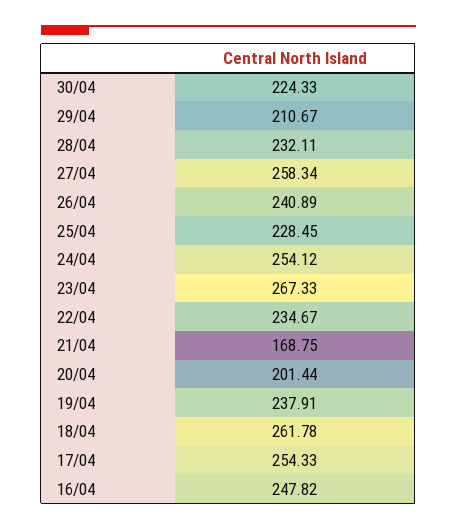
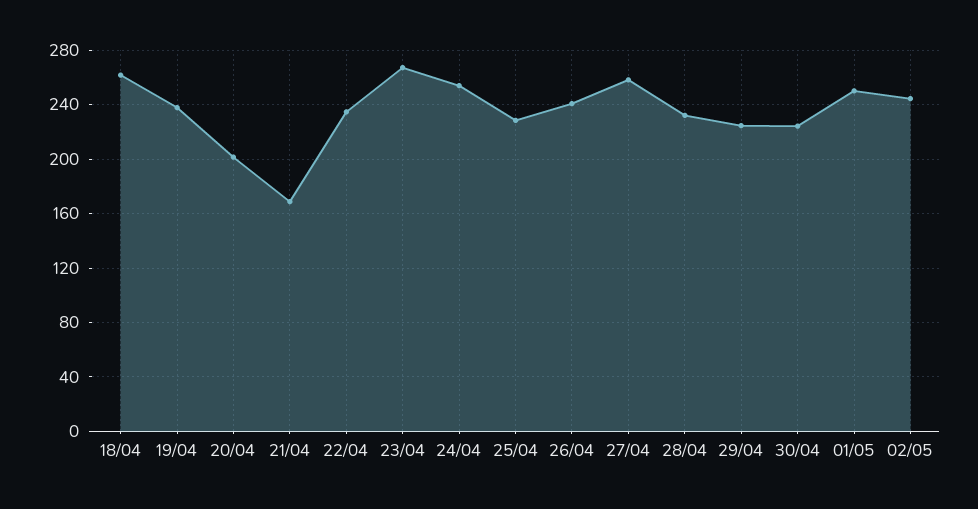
29/04: 210.67 -> 225
17/04: 254.33 -> none
16/04: 247.82 -> none
01/05: none -> 250
02/05: none -> 245

